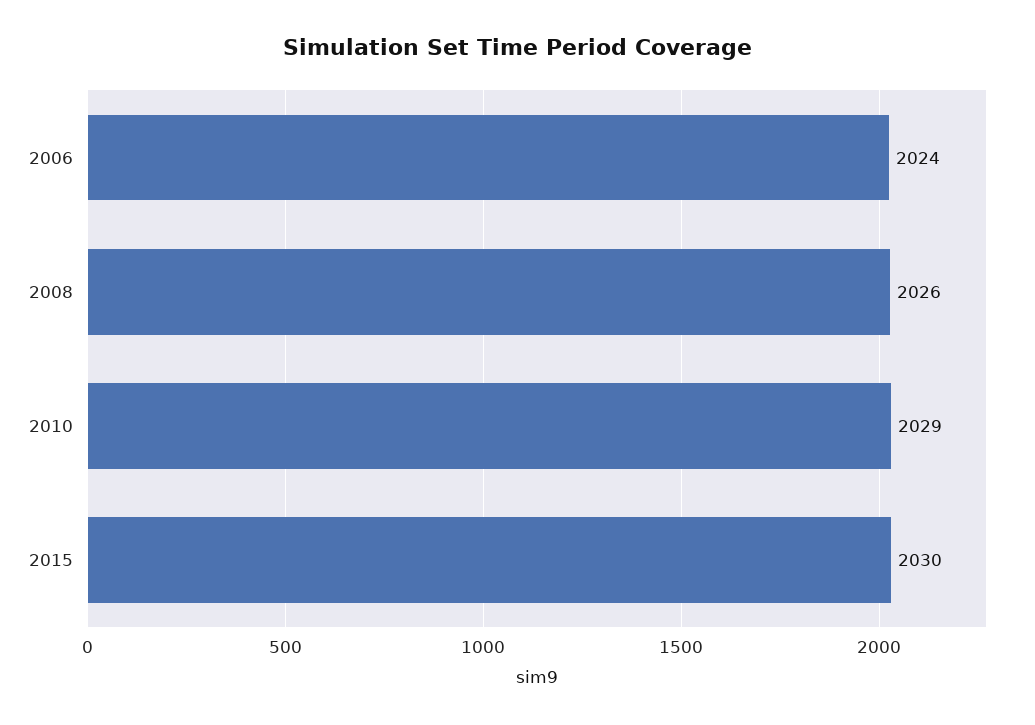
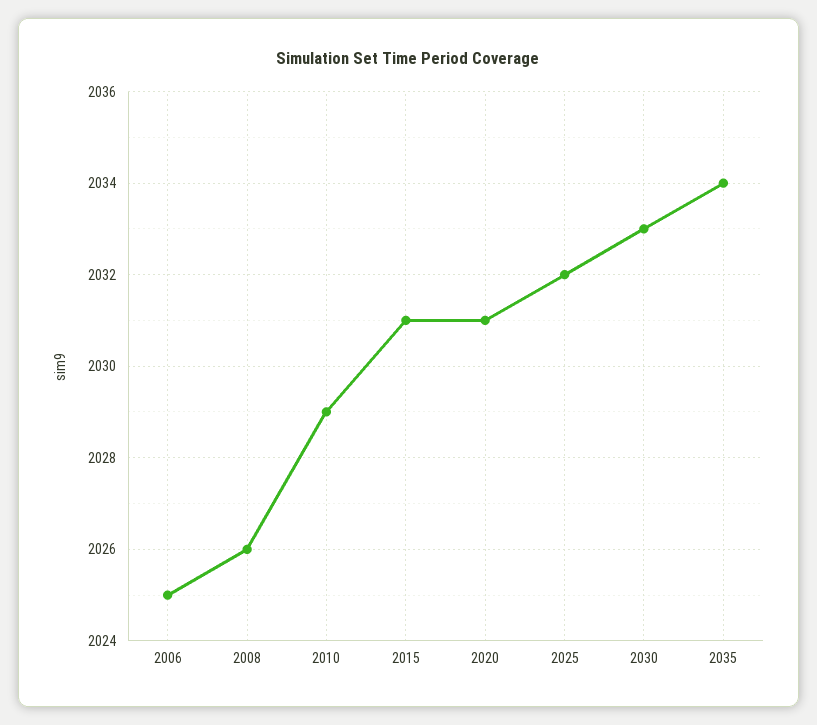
2006: 2024 -> 2025
2015: 2030 -> 2031
2020: none -> 2031
2025: none -> 2032
2030: none -> 2033
2035: none -> 2034

